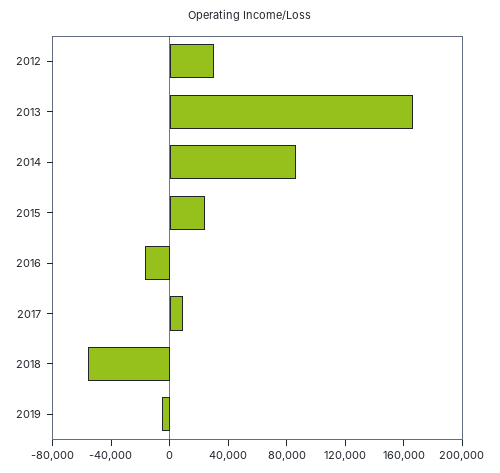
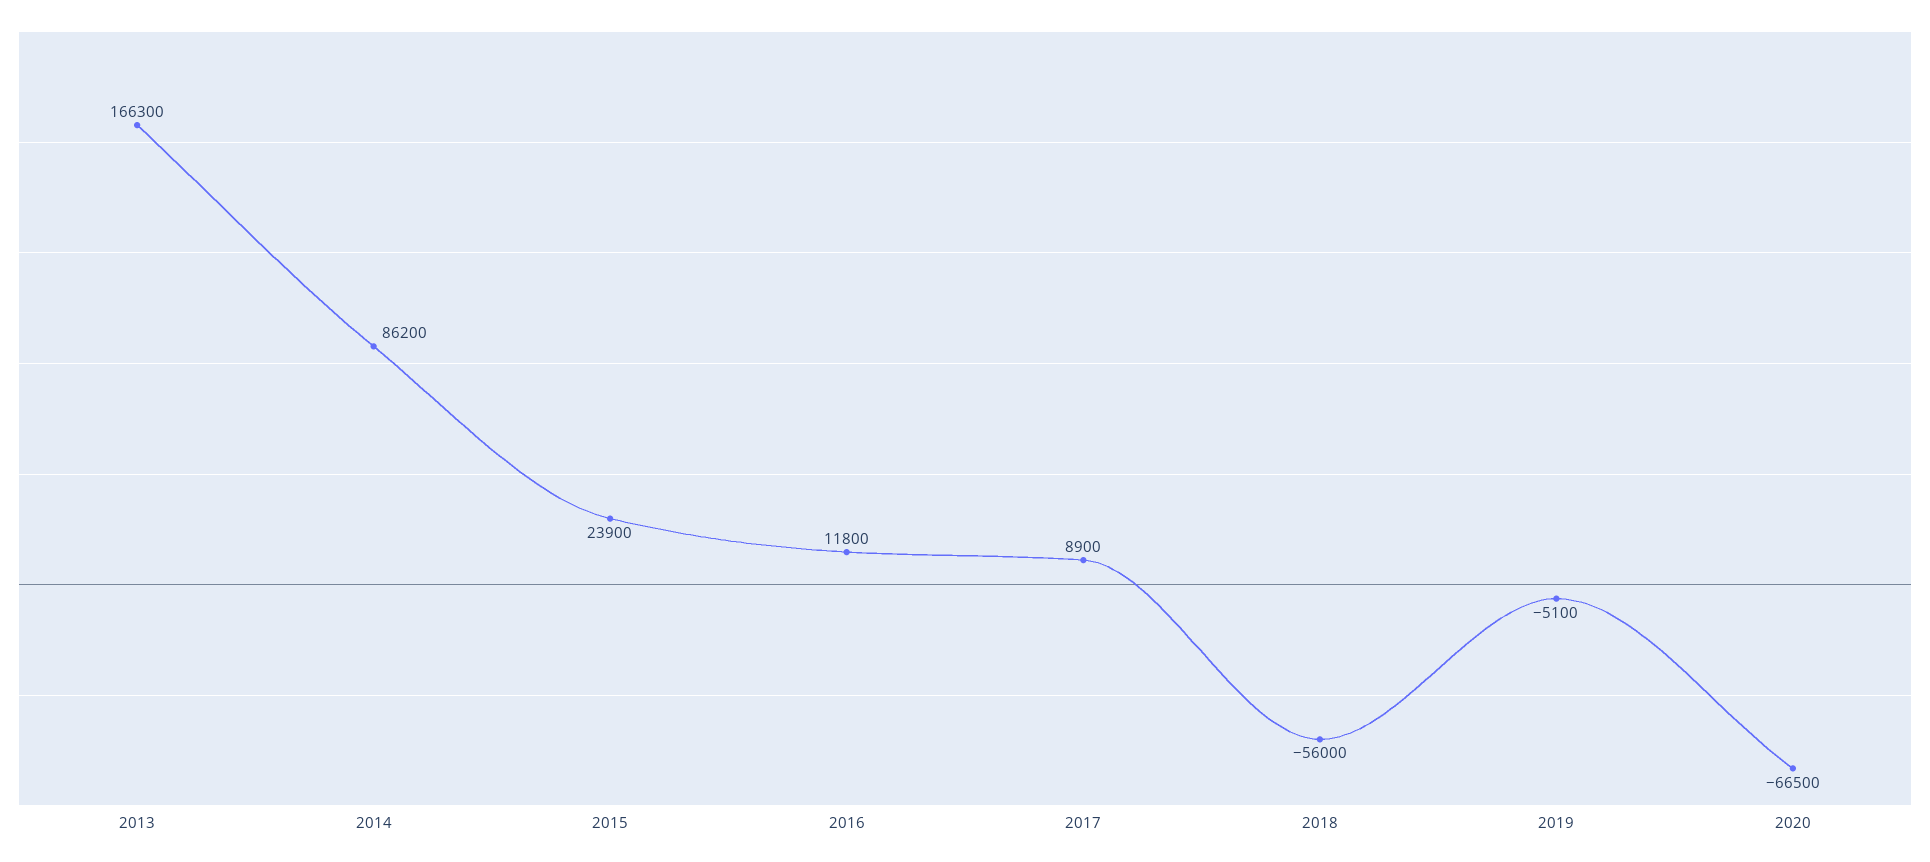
2012: 30000 -> none
2016: -20000 -> 11800
2020: none -> -66500

